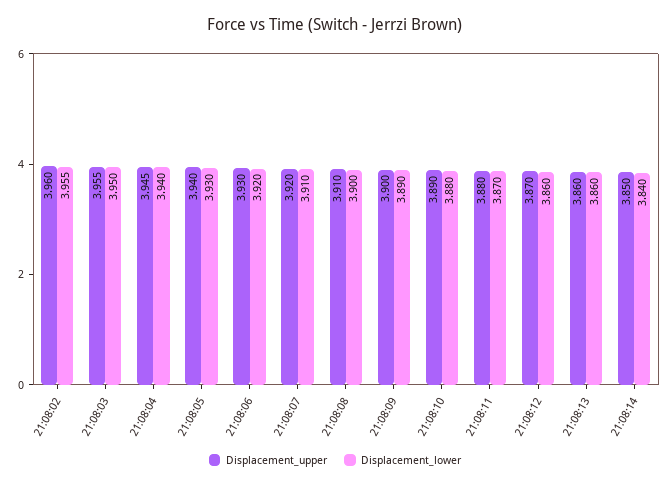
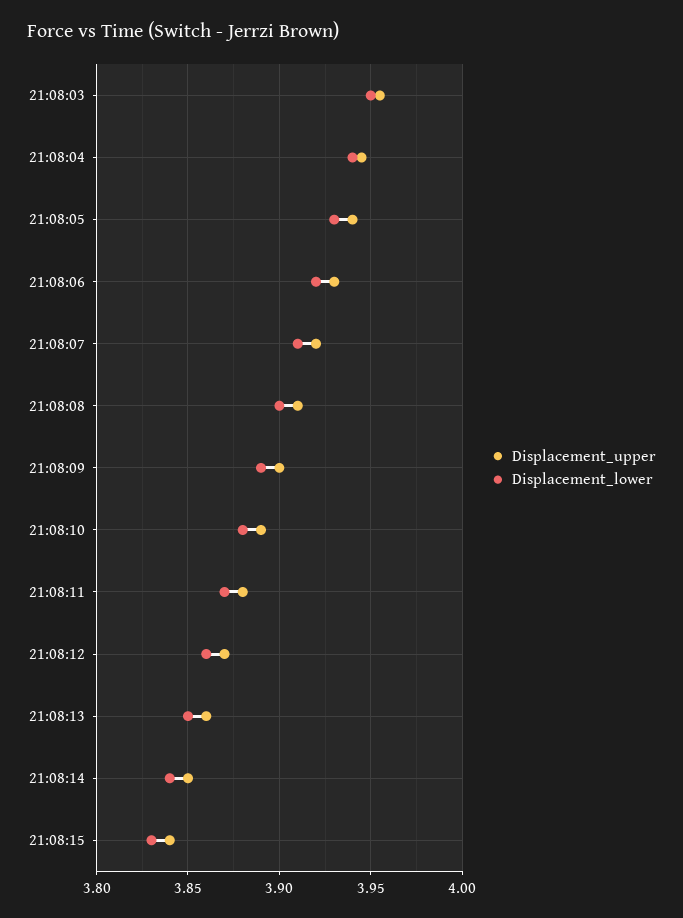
Displacement_upper, 21:08:02: 3.96 -> none
Displacement_lower, 21:08:02: 3.955 -> none
Displacement_lower, 21:08:13: 3.86 -> 3.85
Displacement_upper, 21:08:15: none -> 3.84
Displacement_lower, 21:08:15: none -> 3.83

